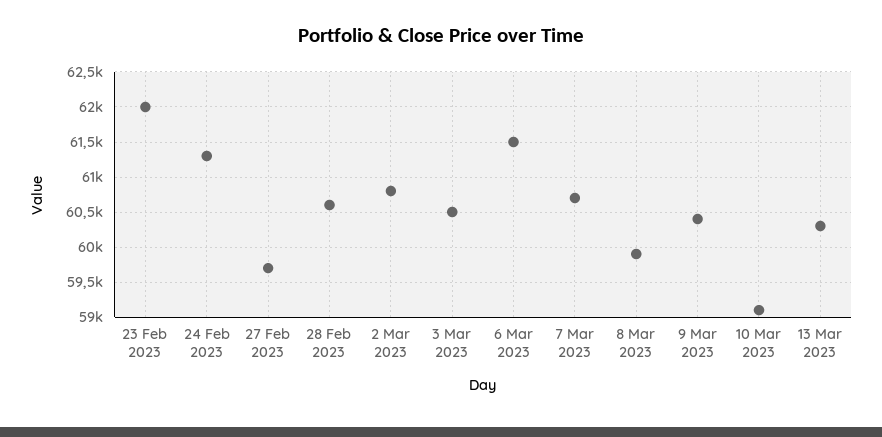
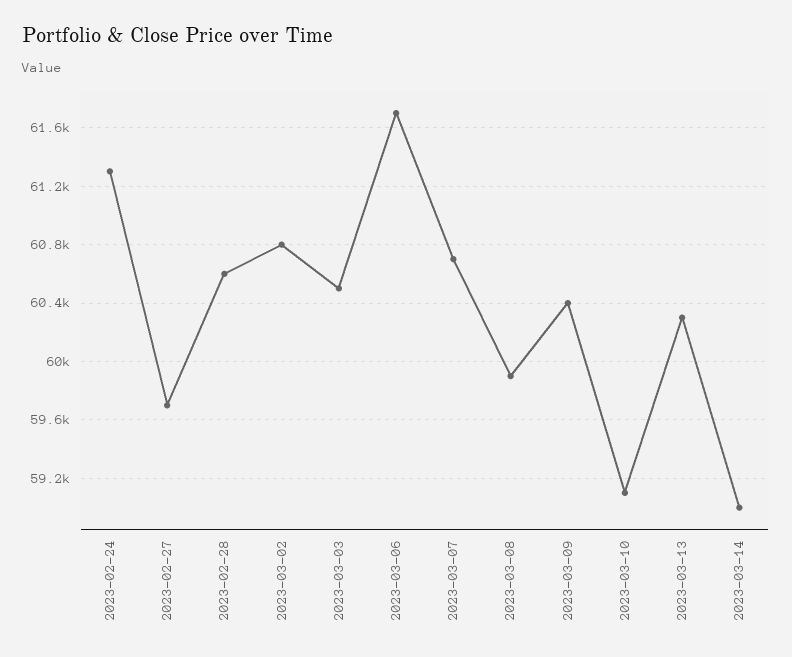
23 Feb 2023: 62000 -> none
6 Mar 2023: 61500 -> 61700
2023-03-14: none -> 59000

